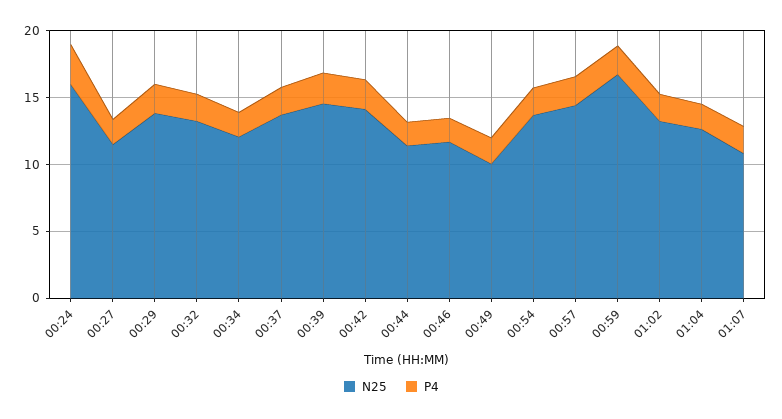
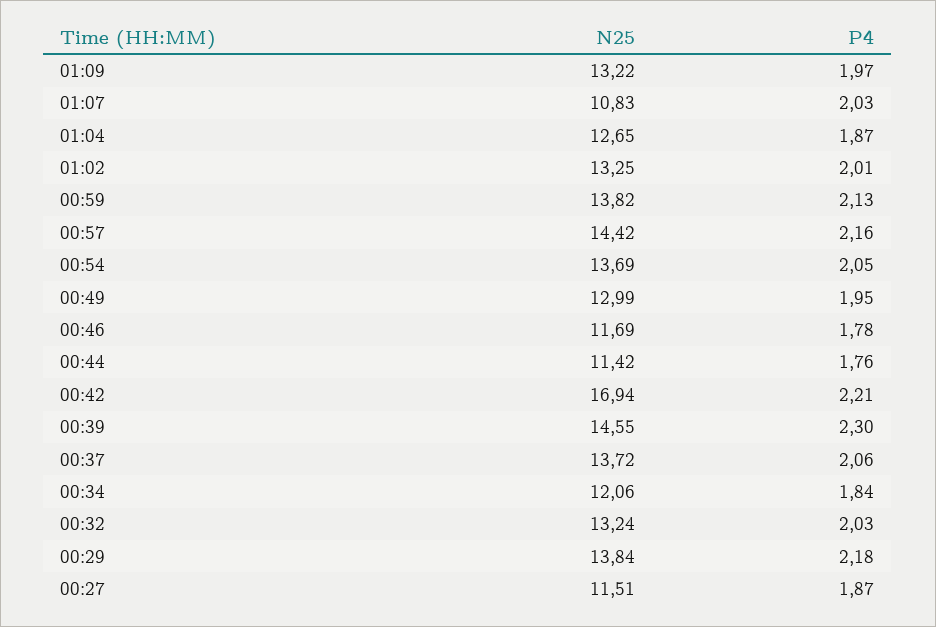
N25, 00:24: 16 -> none
P4, 00:24: 3 -> none
N25, 00:42: 14 -> 16.94
N25, 00:49: 10 -> 12.99
N25, 00:59: 17 -> 13.82
N25, 01:09: none -> 13.22
P4, 01:09: none -> 1.97

